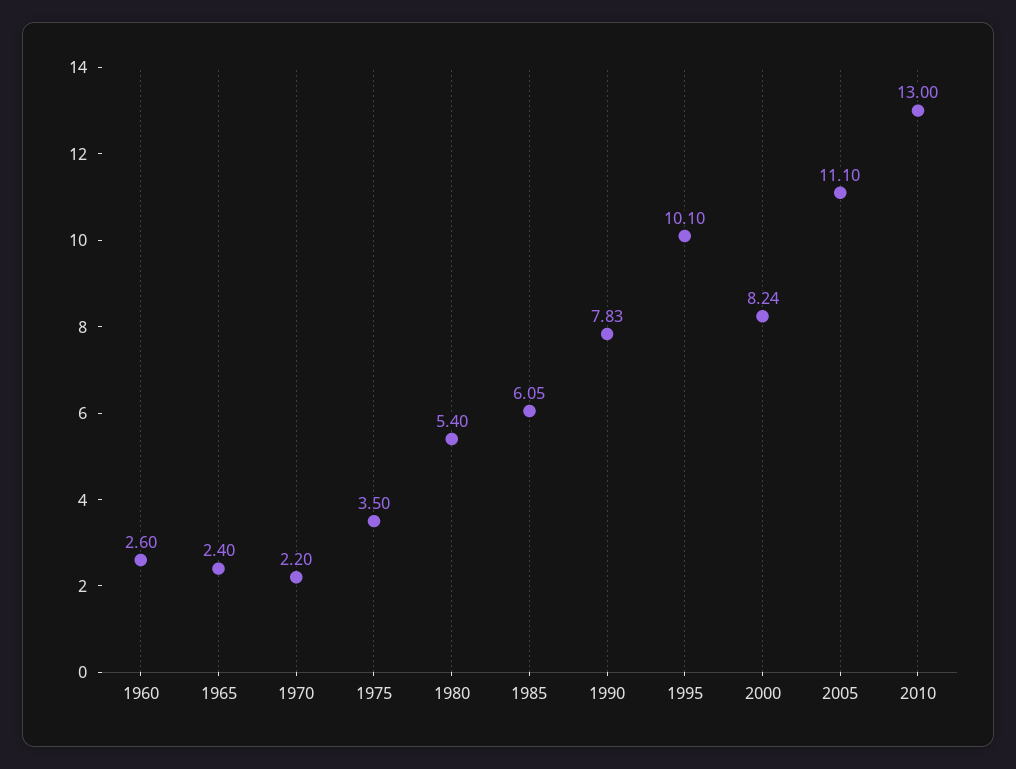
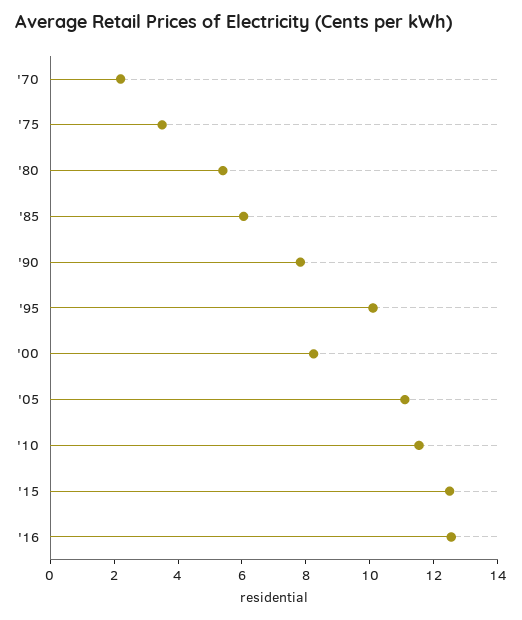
1960: 2.6 -> none
1965: 2.4 -> none
2010: 13 -> 11.5
'15: none -> 12.5
'16: none -> 12.5

